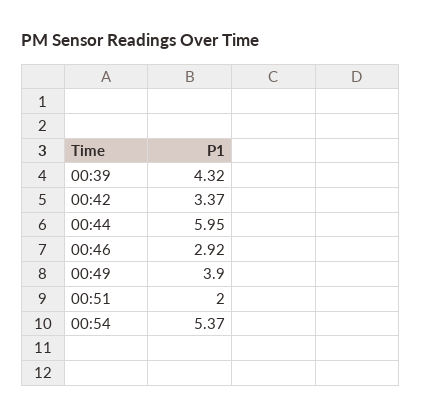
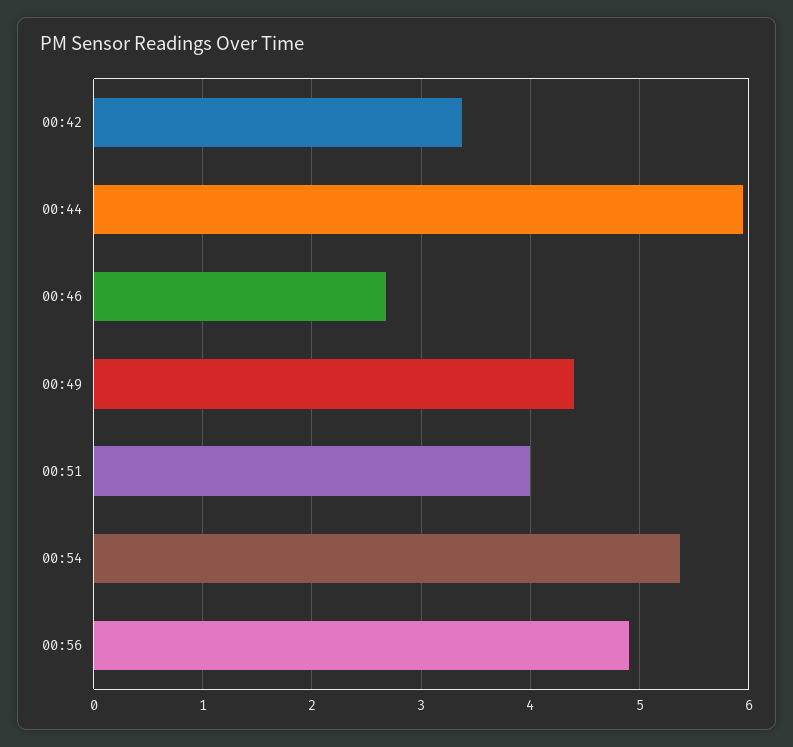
00:39: 4.32 -> none
00:46: 2.92 -> 2.7
00:49: 3.9 -> 4.4
00:51: 2 -> 4
00:56: none -> 4.9

